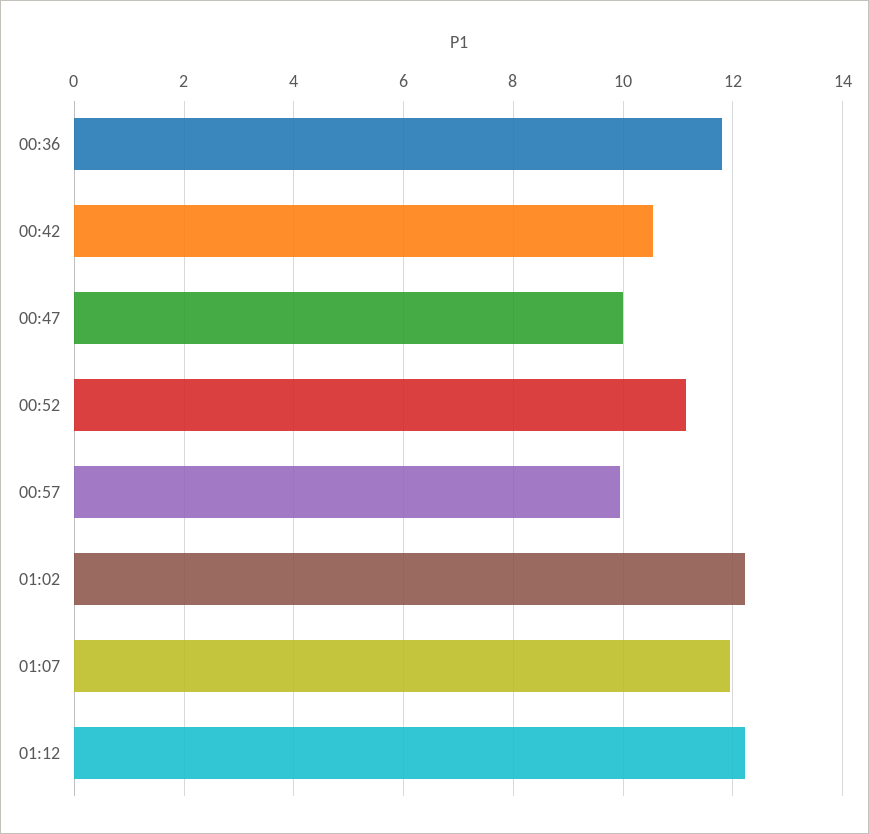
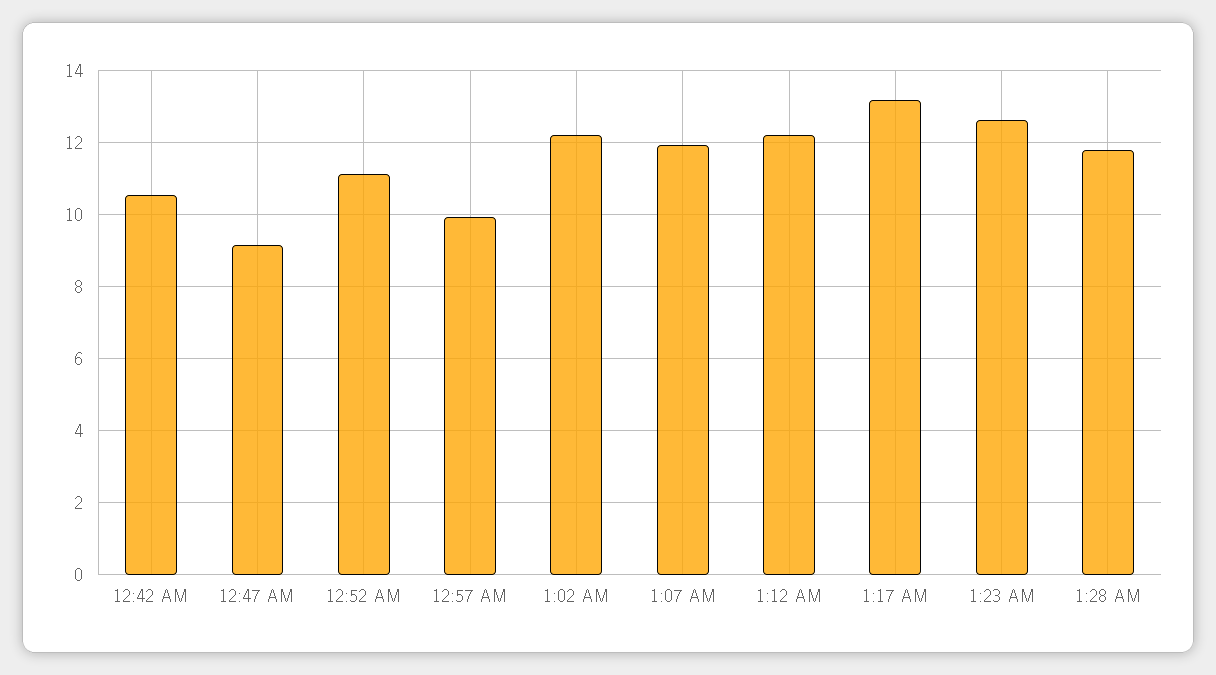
00:36: 11.8 -> none
00:47: 10 -> 9.2
1:17 AM: none -> 13.2
1:23 AM: none -> 12.6
1:28 AM: none -> 11.8

